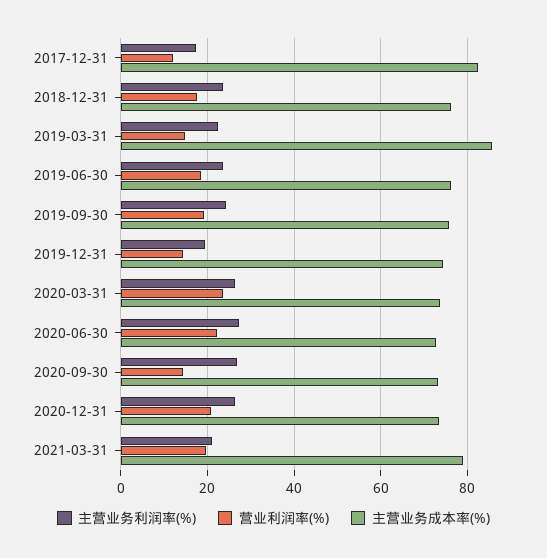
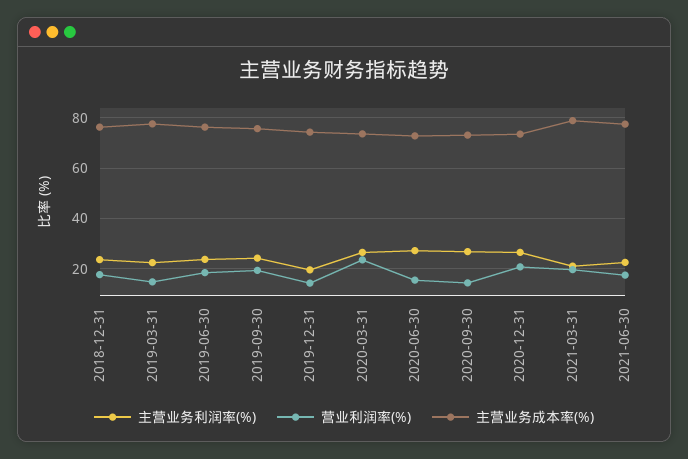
主营业务利润率(%), 2017-12-31: 18 -> none
营业利润率(%), 2017-12-31: 12 -> none
主营业务成本率(%), 2017-12-31: 82 -> none
主营业务成本率(%), 2019-03-31: 86 -> 77.5
营业利润率(%), 2020-06-30: 22 -> 15
主营业务利润率(%), 2021-06-30: none -> 22.5
营业利润率(%), 2021-06-30: none -> 17.5
主营业务成本率(%), 2021-06-30: none -> 77.5

